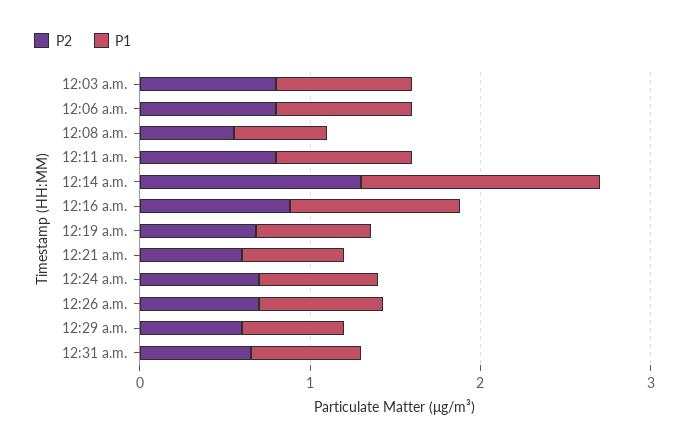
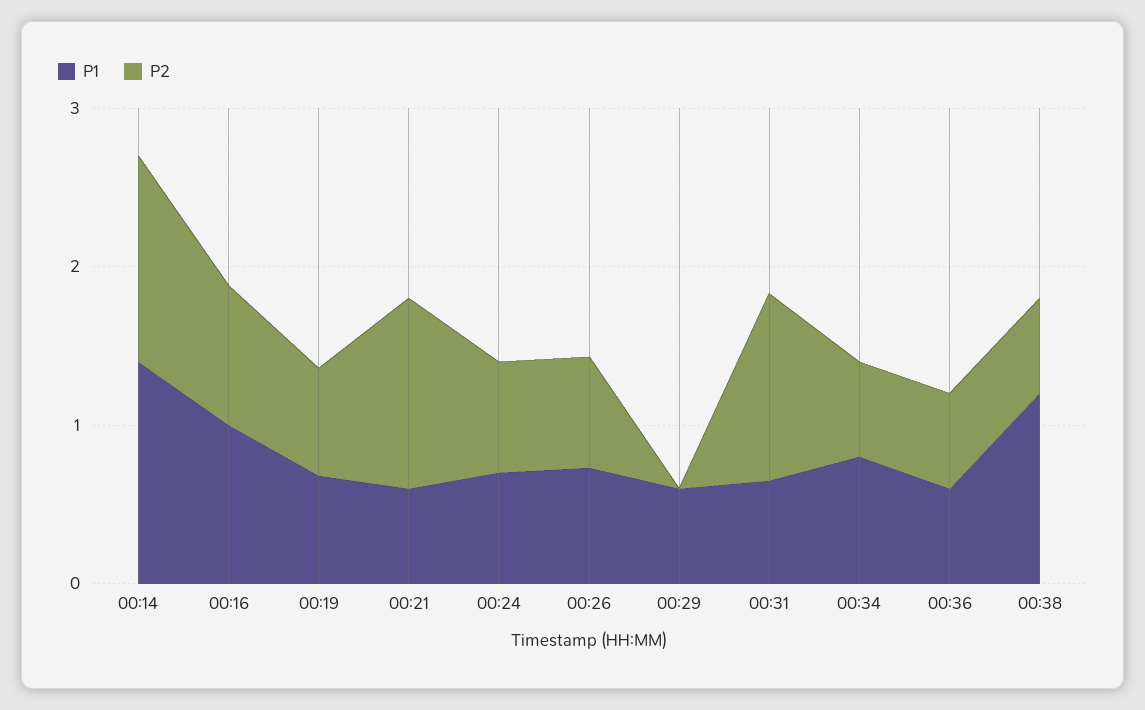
P2, 12:03 a.m.: 0.8 -> none
P1, 12:03 a.m.: 0.8 -> none
P2, 12:06 a.m.: 0.8 -> none
P1, 12:06 a.m.: 0.8 -> none
P2, 12:08 a.m.: 0.6 -> none
P1, 12:08 a.m.: 0.6 -> none
P2, 12:11 a.m.: 0.8 -> none
P1, 12:11 a.m.: 0.8 -> none
P2, 12:21 a.m.: 0.6 -> 1.2
P2, 12:29 a.m.: 0.6 -> 0
P2, 12:31 a.m.: 0.6 -> 1.2
P1, 00:34: none -> 0.8
P2, 00:34: none -> 0.6
P1, 00:36: none -> 0.6
P2, 00:36: none -> 0.6
P1, 00:38: none -> 1.2
P2, 00:38: none -> 0.6

